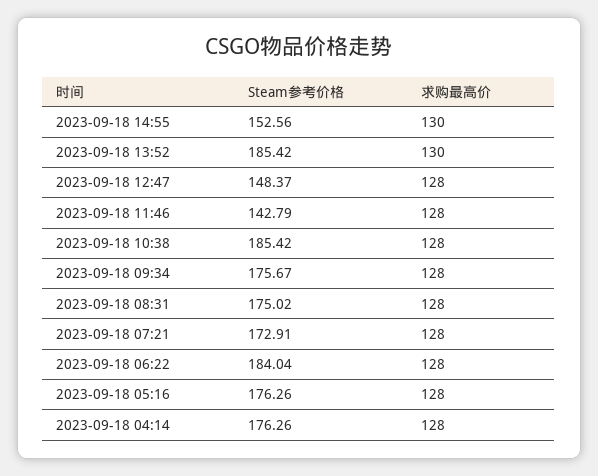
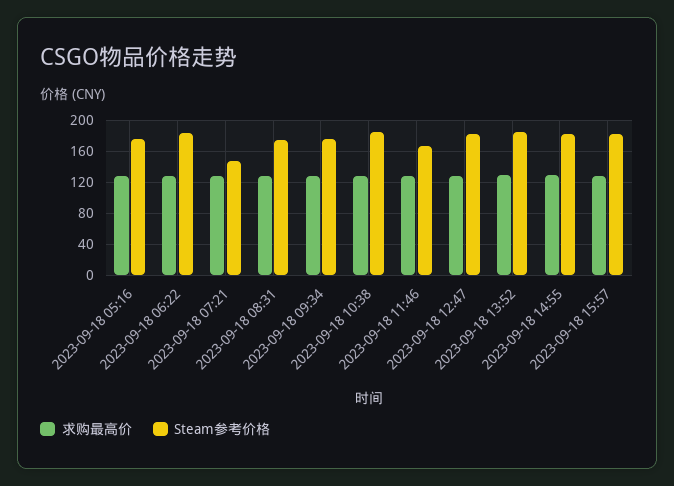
Steam参考价格, 2023-09-18 14:55: 152.56 -> 180
Steam参考价格, 2023-09-18 12:47: 148.37 -> 180
Steam参考价格, 2023-09-18 11:46: 142.79 -> 170
Steam参考价格, 2023-09-18 07:21: 172.91 -> 150
Steam参考价格, 2023-09-18 04:14: 176.26 -> none
求购最高价, 2023-09-18 04:14: 128 -> none
求购最高价, 2023-09-18 15:57: none -> 130
Steam参考价格, 2023-09-18 15:57: none -> 180

